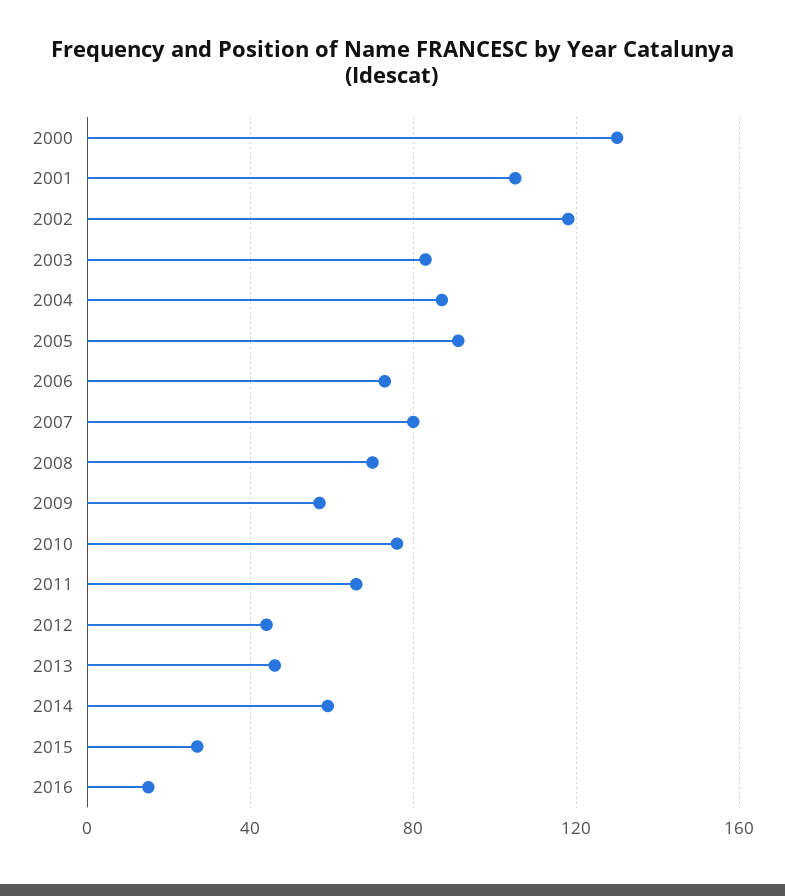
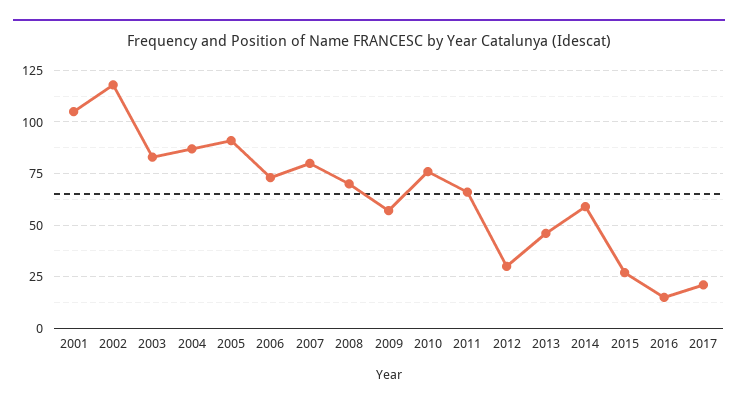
2000: 130 -> none
2012: 45 -> 30
2017: none -> 20

